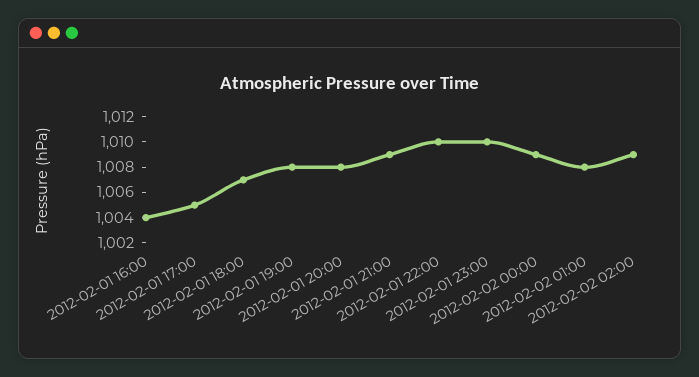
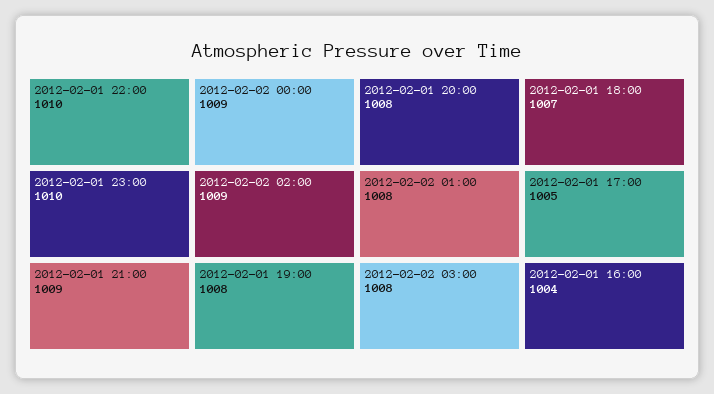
2012-02-02 03:00: none -> 1008

